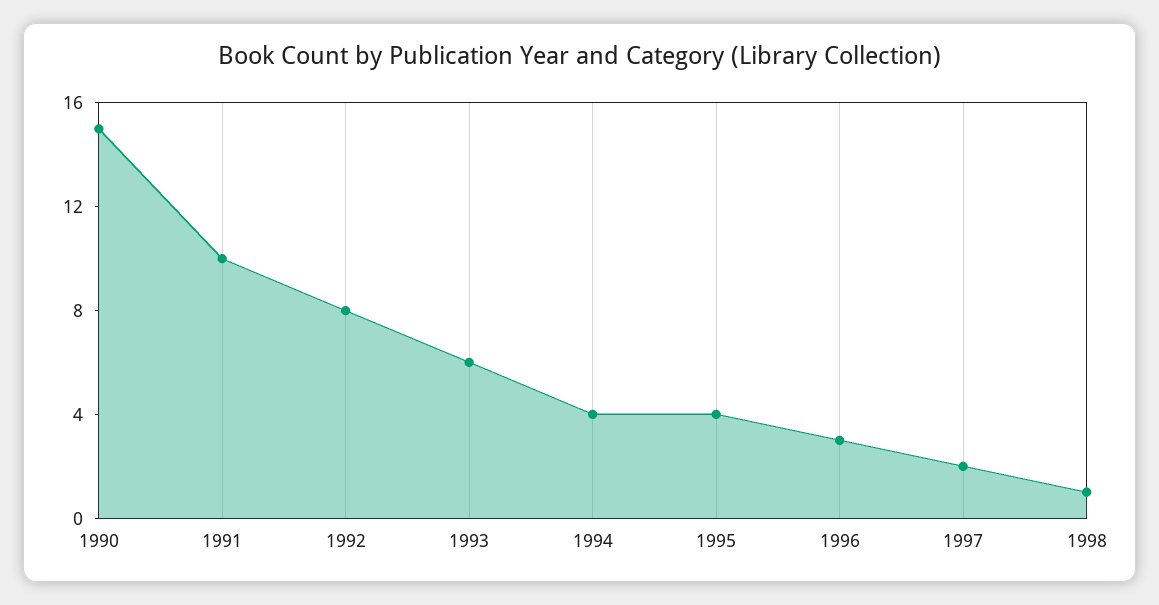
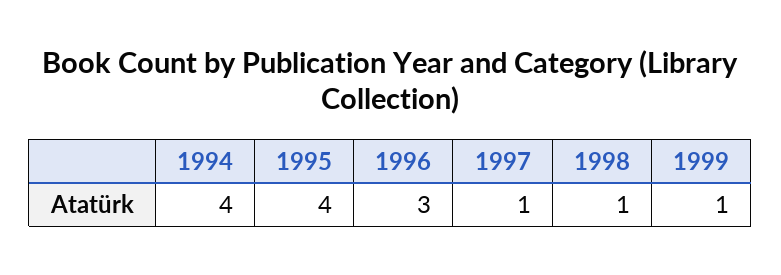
1990: 15 -> none
1991: 10 -> none
1992: 8 -> none
1993: 6 -> none
1997: 2 -> 1
1999: none -> 1

